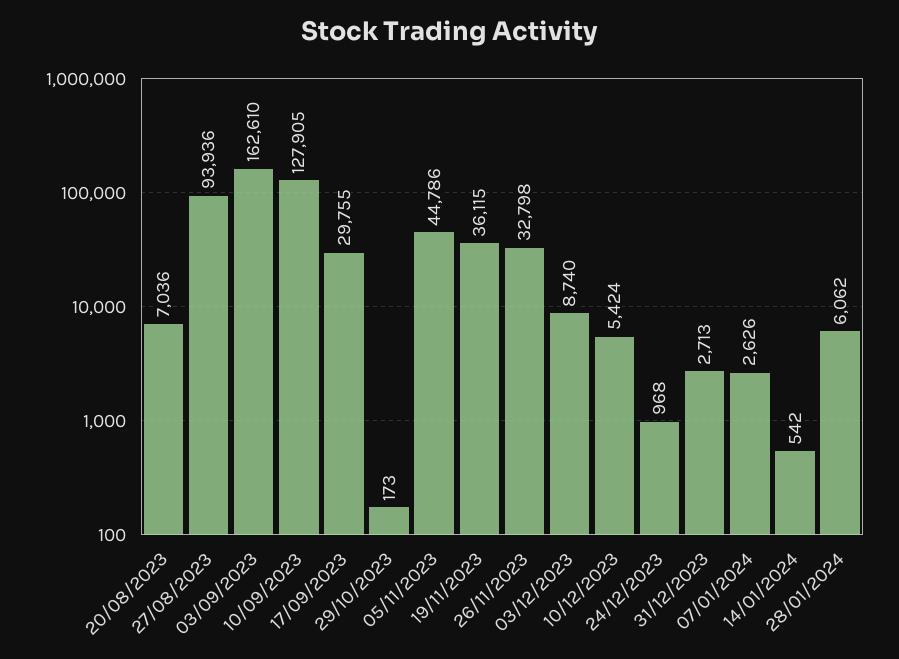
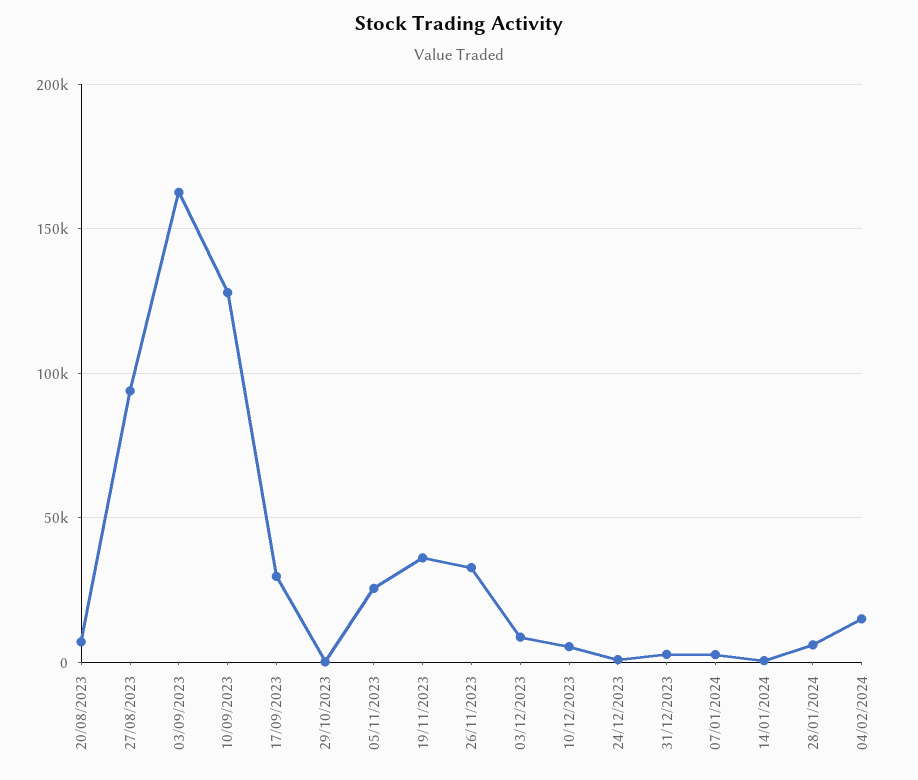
05/11/2023: 44786 -> 25000
04/02/2024: none -> 15000

